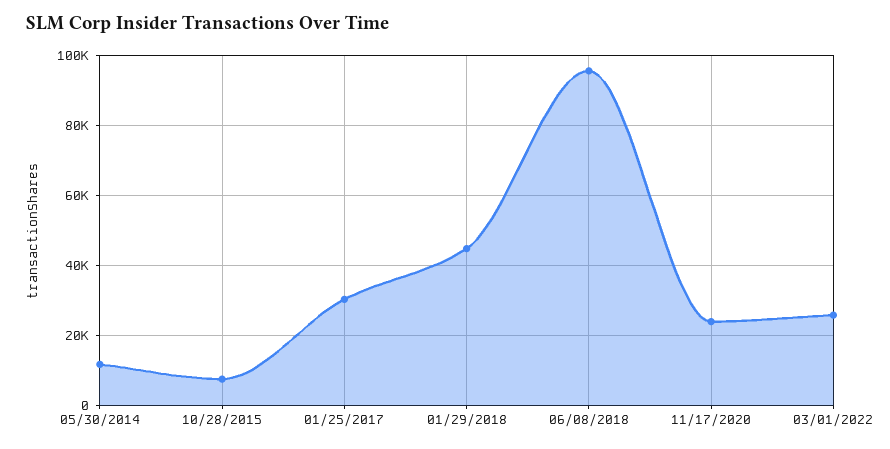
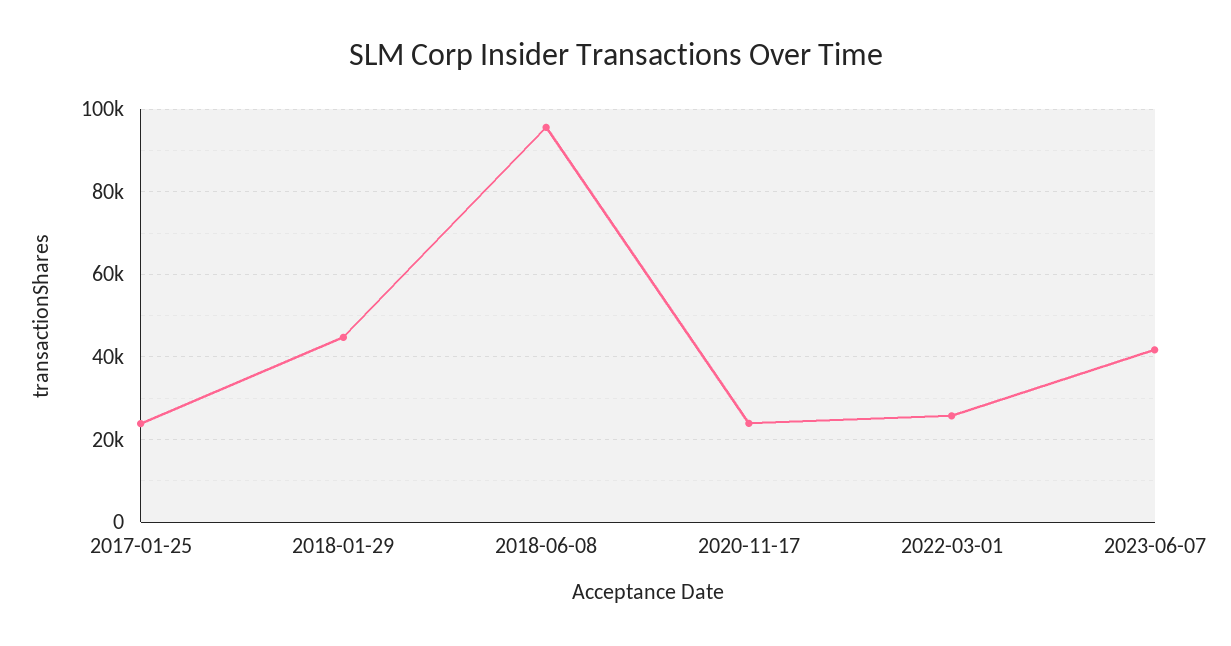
05/30/2014: 12000 -> none
10/28/2015: 8000 -> none
01/25/2017: 30000 -> 24000
2023-06-07: none -> 42000

